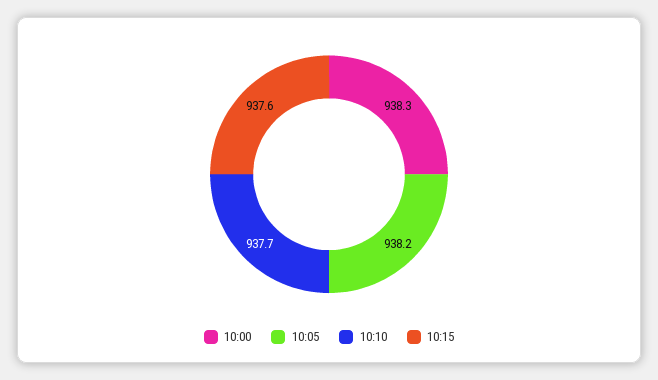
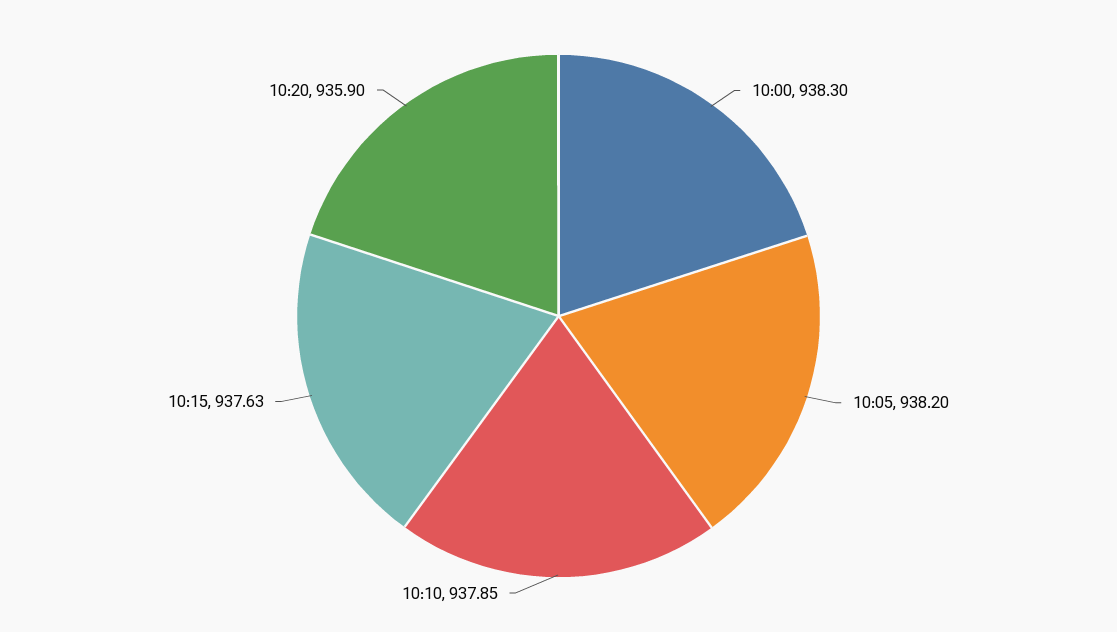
10:10: 937.7 -> 937.85
10:15: 937.6 -> 937.63
10:20: none -> 935.9

